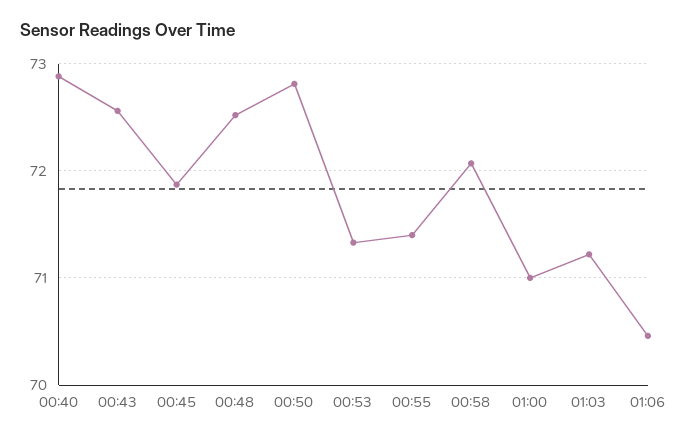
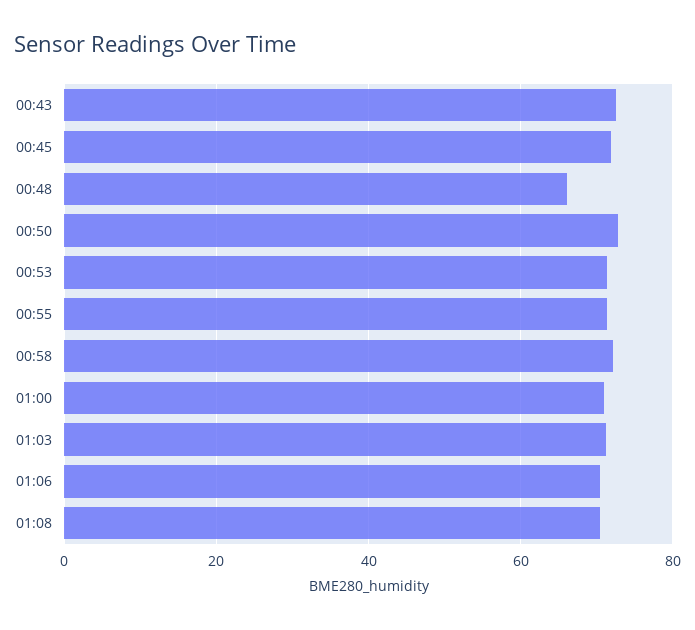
00:40: 72.9 -> none
00:48: 72.5 -> 66
01:08: none -> 70

